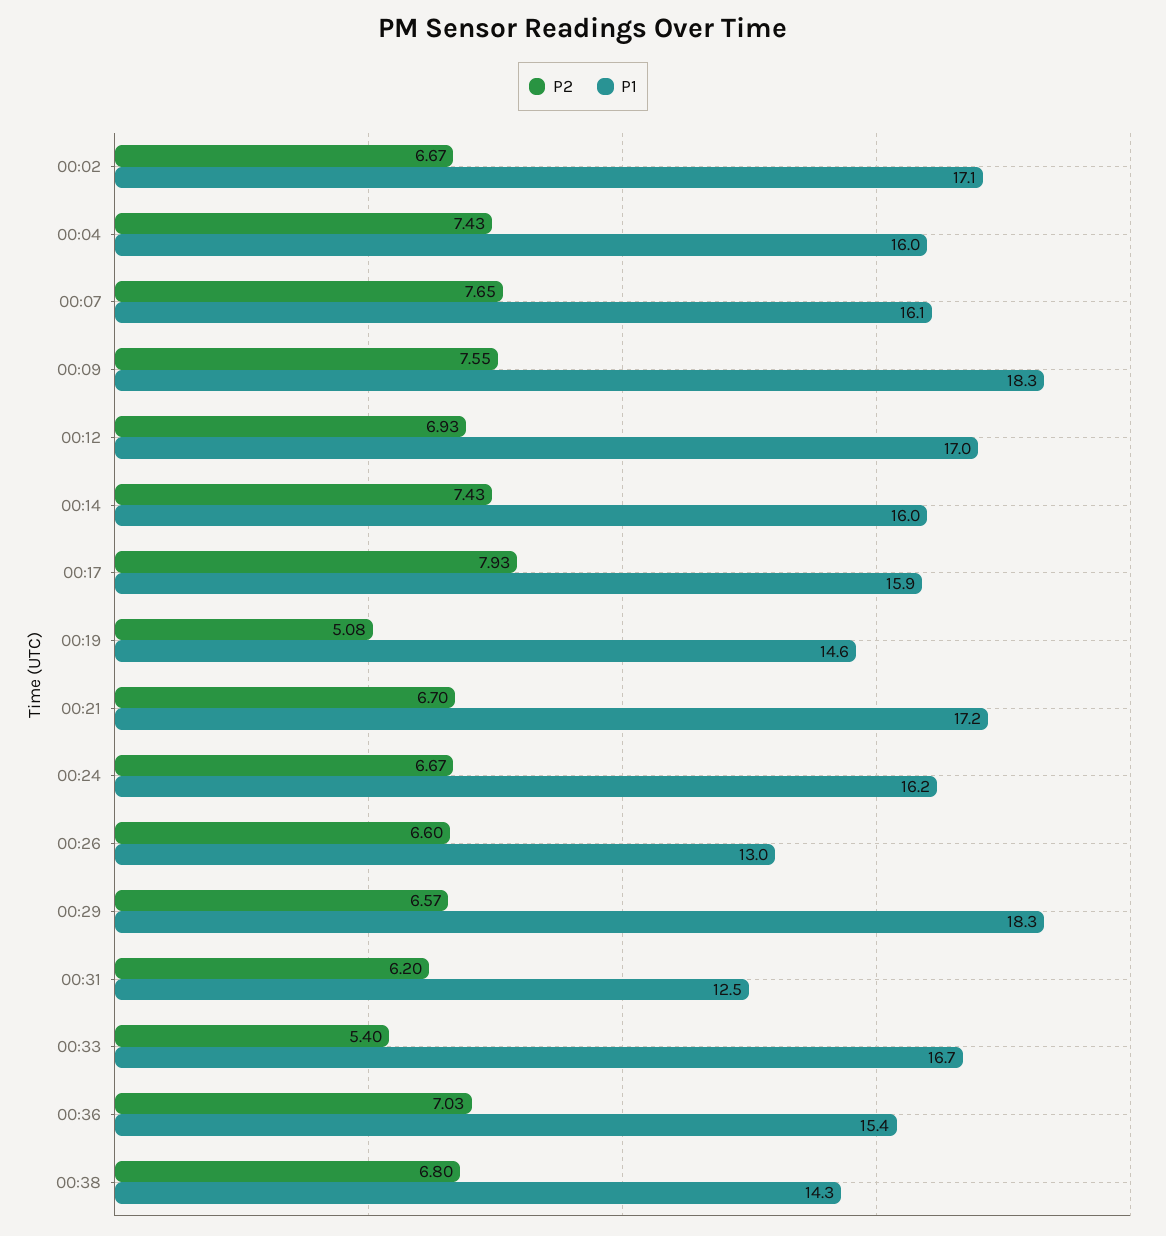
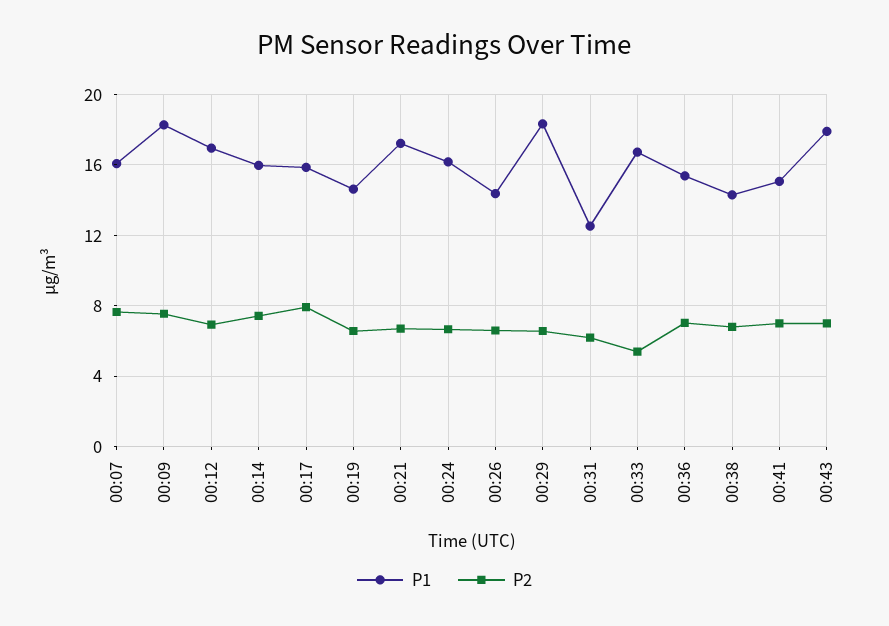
P2, 00:02: 6.67 -> none
P1, 00:02: 17.1 -> none
P2, 00:04: 7.43 -> none
P1, 00:04: 16 -> none
P2, 00:19: 5.08 -> 6.5
P1, 00:26: 13 -> 14.5
P1, 00:41: none -> 15
P2, 00:41: none -> 7
P1, 00:43: none -> 18
P2, 00:43: none -> 7

